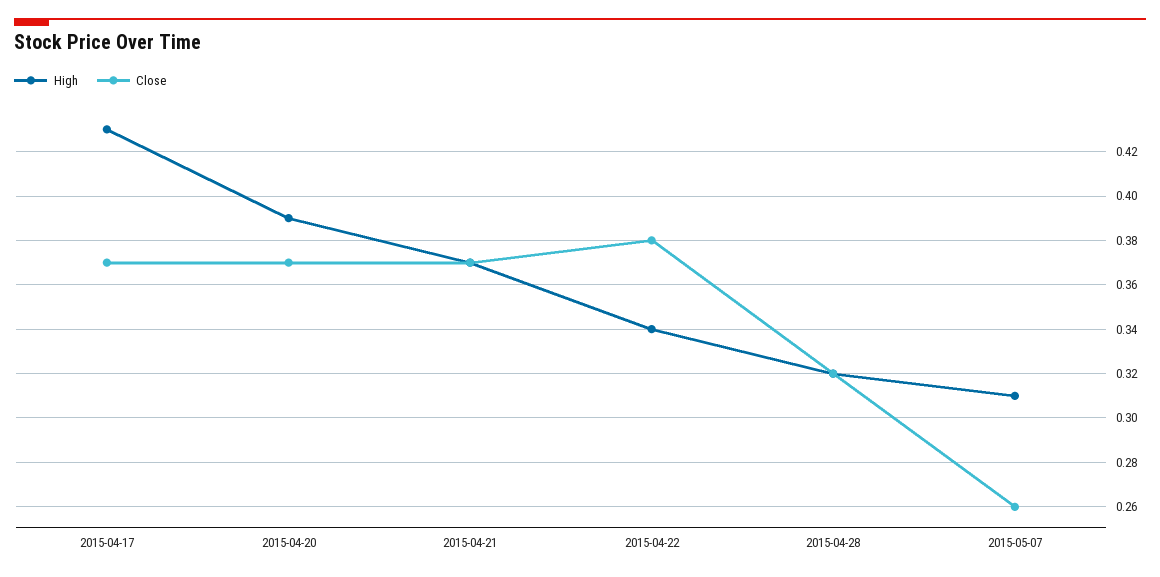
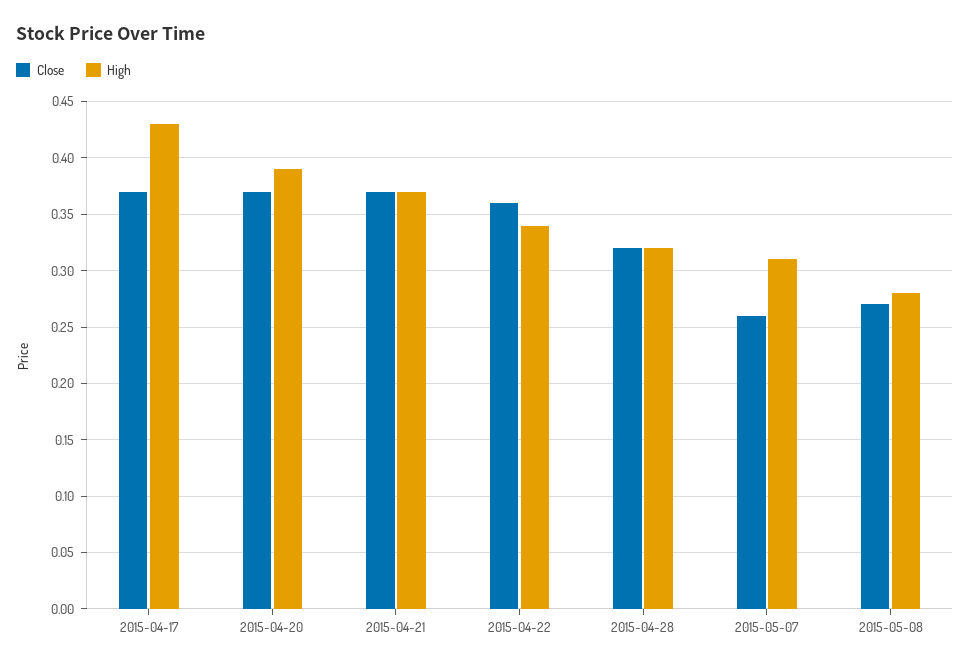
Close, 2015-04-22: 0.38 -> 0.36
Close, 2015-05-08: none -> 0.27
High, 2015-05-08: none -> 0.28

